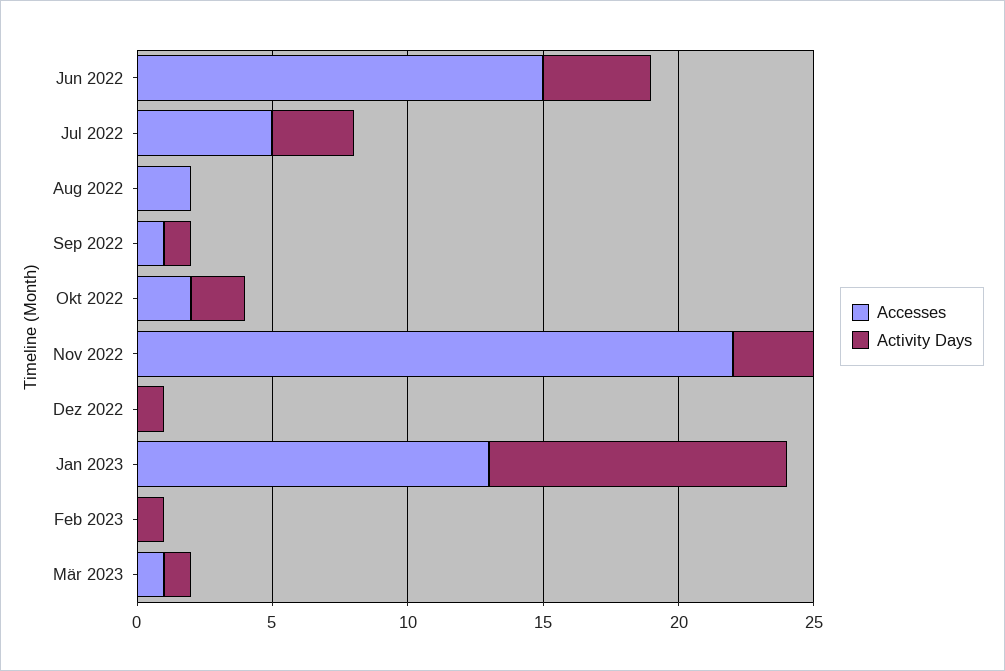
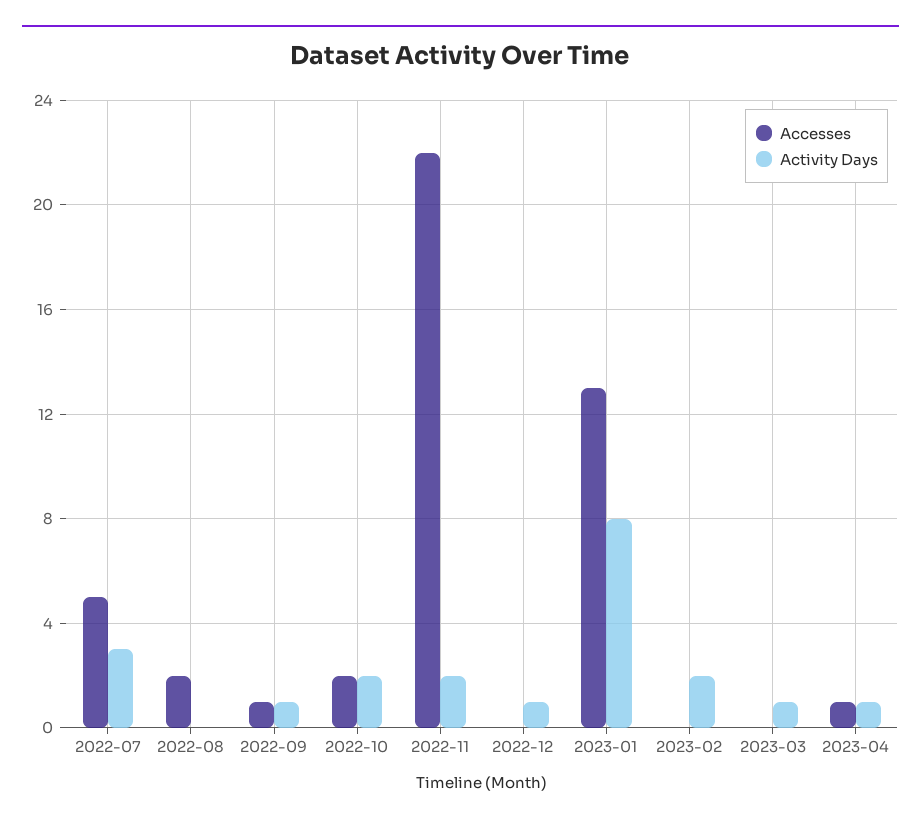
Accesses, Jun 2022: 15 -> none
Activity Days, Jun 2022: 4 -> none
Activity Days, Nov 2022: 3 -> 2
Activity Days, Jan 2023: 11 -> 8
Activity Days, Feb 2023: 1 -> 2
Accesses, Mär 2023: 1 -> 0
Accesses, 2023-04: none -> 1
Activity Days, 2023-04: none -> 1

